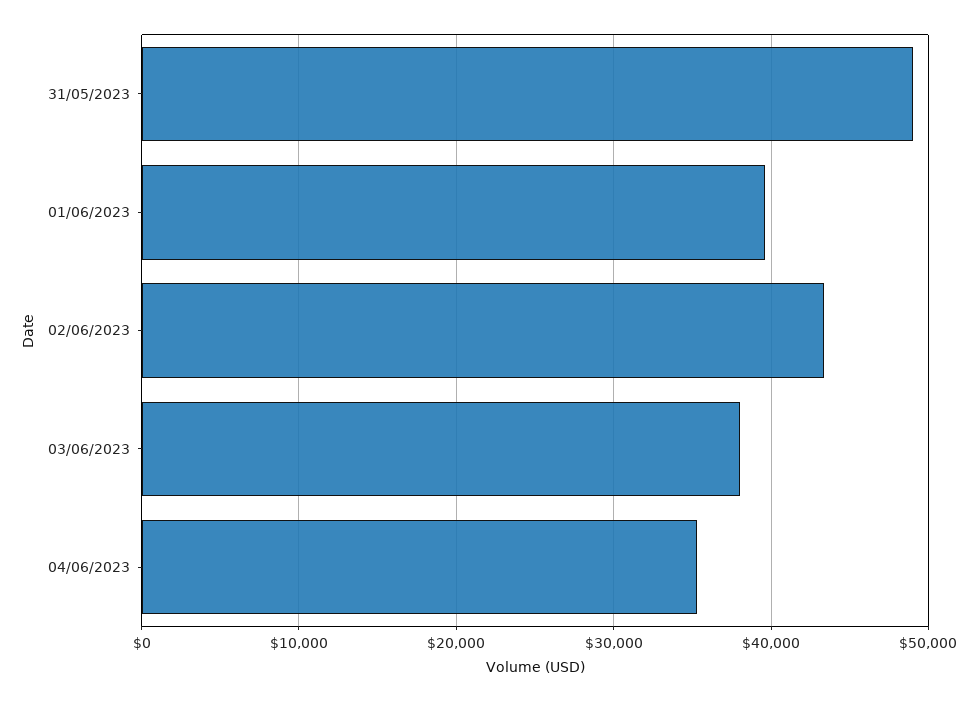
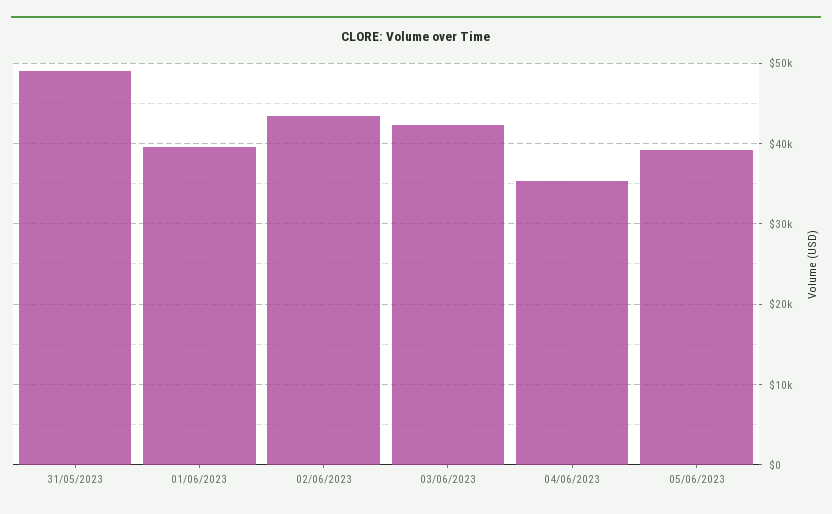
03/06/2023: 38000 -> 42000
05/06/2023: none -> 39000

